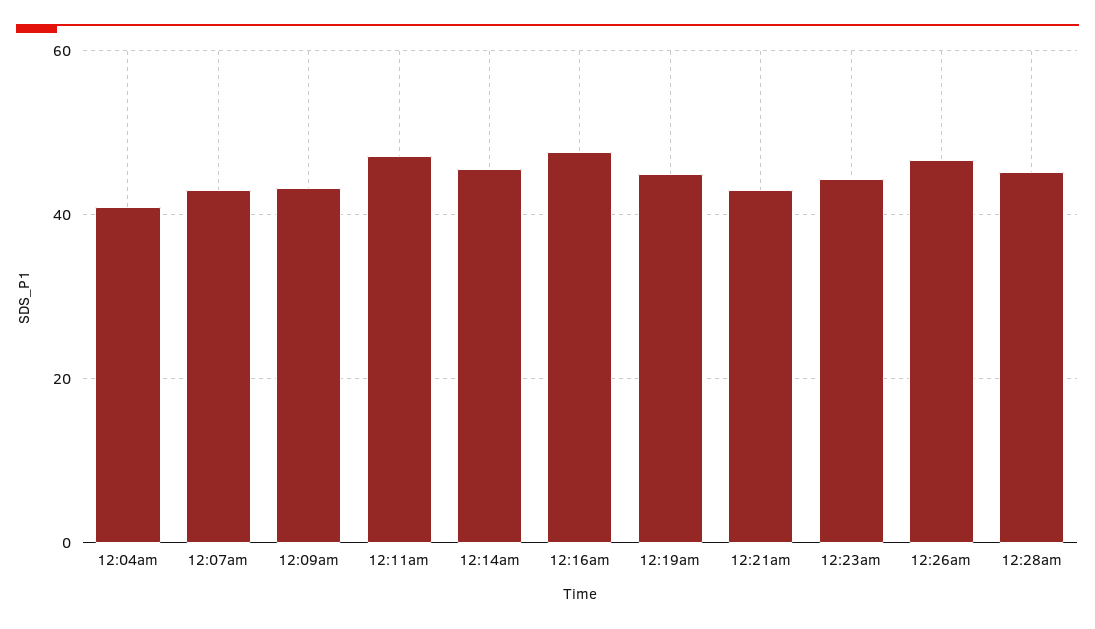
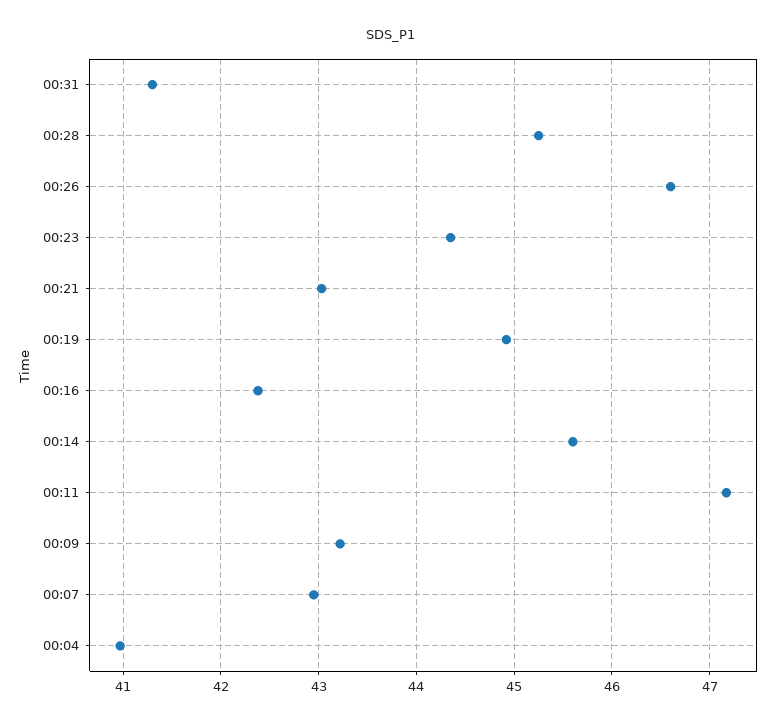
12:16am: 48 -> 42.4
00:31: none -> 41.3

